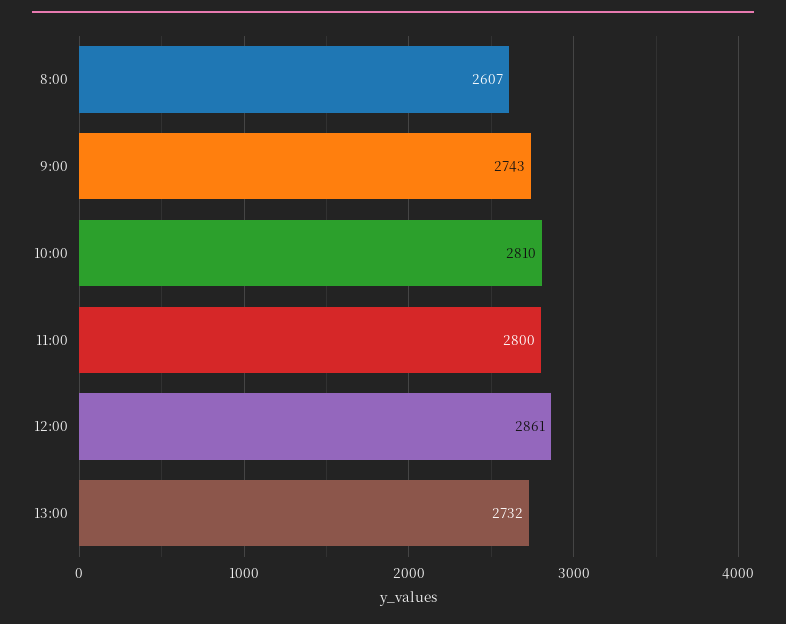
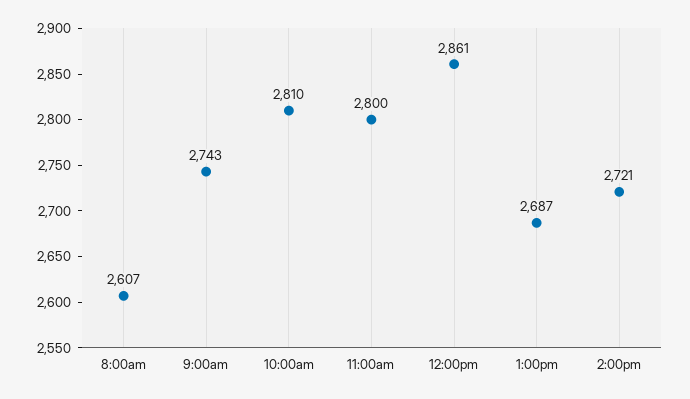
13:00: 2732 -> 2687
2:00pm: none -> 2721

